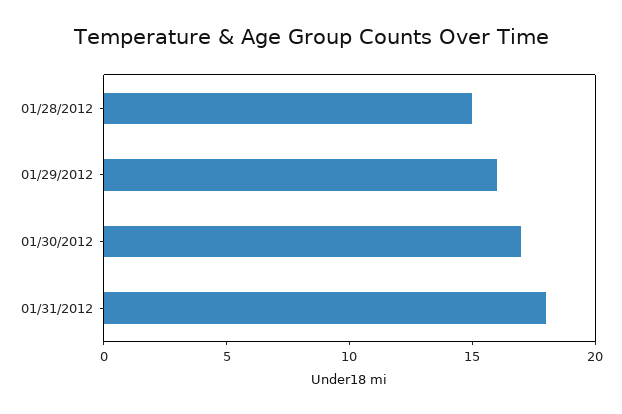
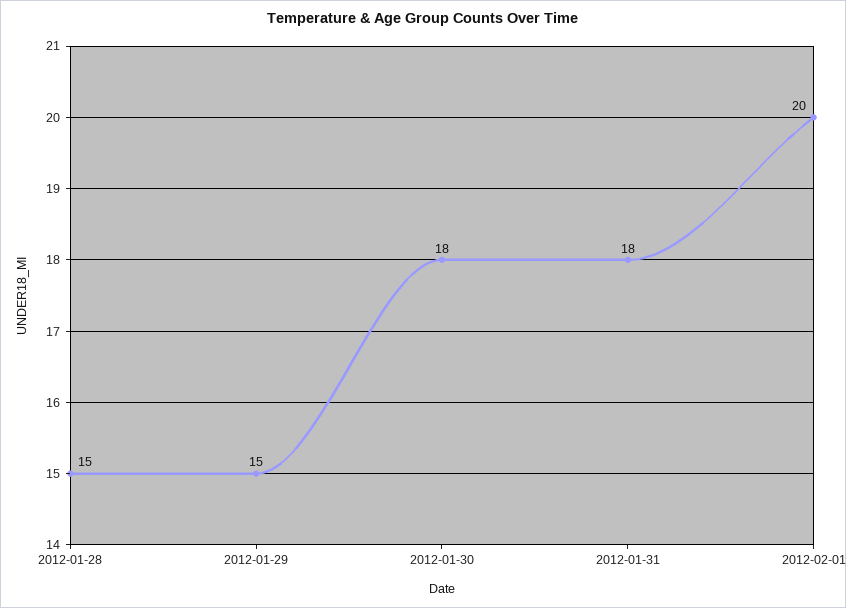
01/29/2012: 16 -> 15
01/30/2012: 17 -> 18
2012-02-01: none -> 20

